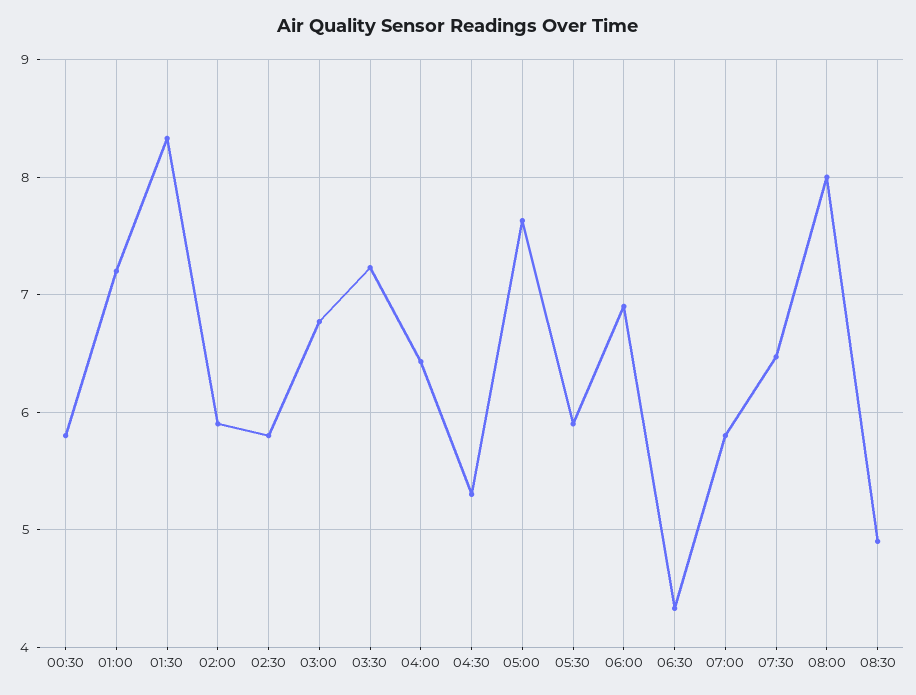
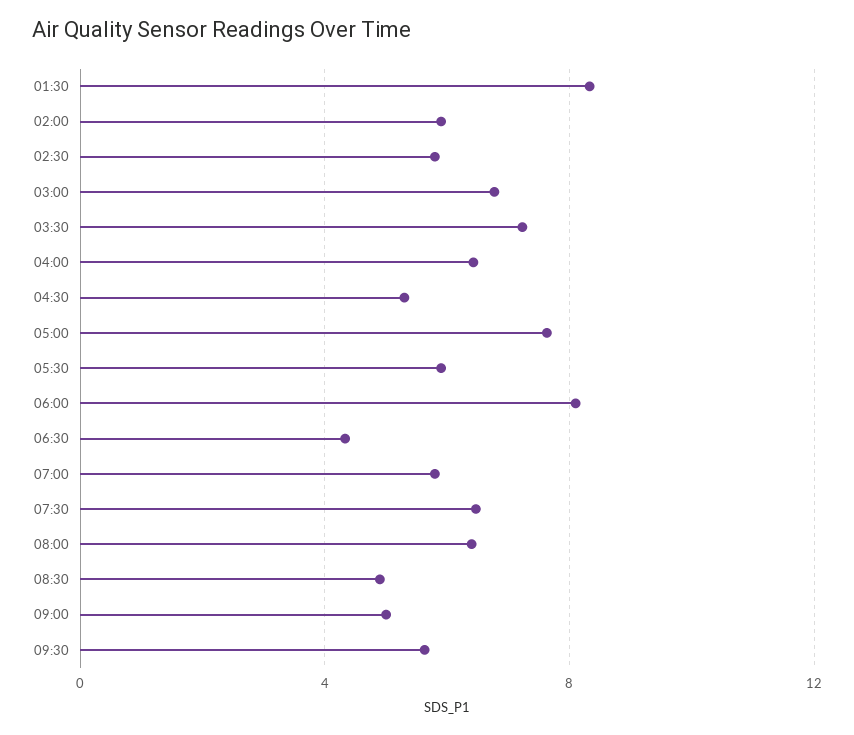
00:30: 5.8 -> none
01:00: 7.2 -> none
06:00: 6.9 -> 8
08:00: 8 -> 6.5
09:00: none -> 5
09:30: none -> 5.5

